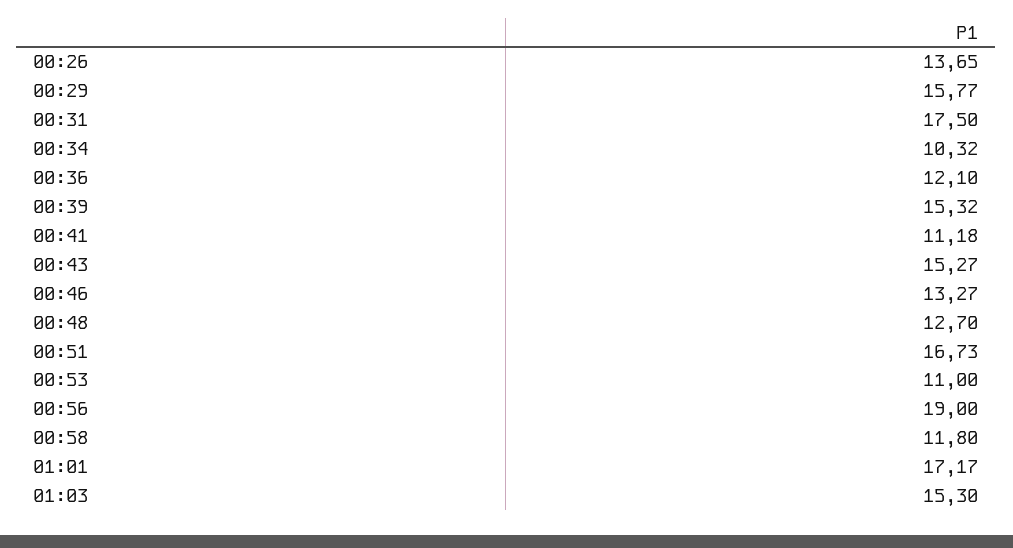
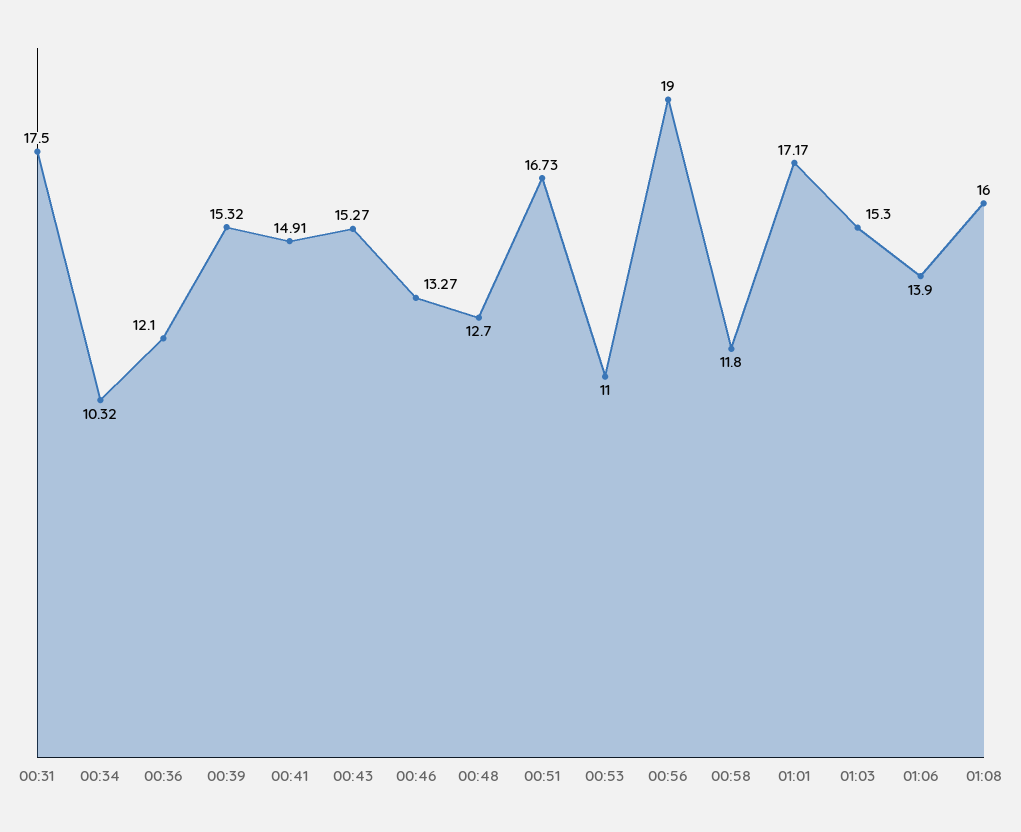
00:26: 13.65 -> none
00:29: 15.77 -> none
00:41: 11.18 -> 14.91
01:06: none -> 13.9
01:08: none -> 16

